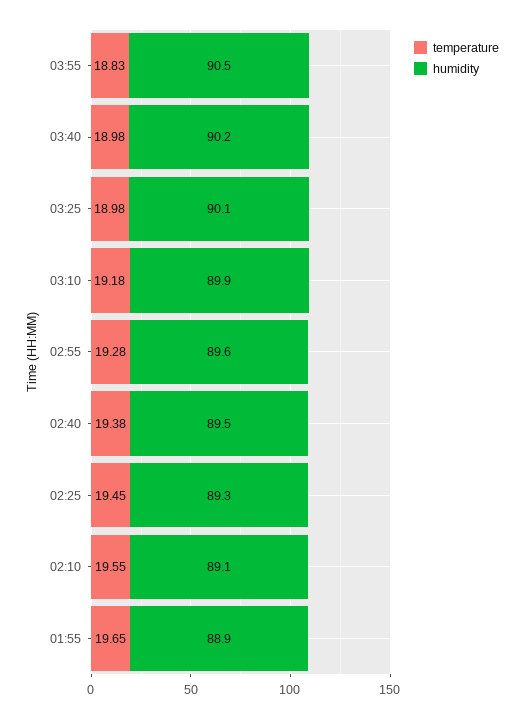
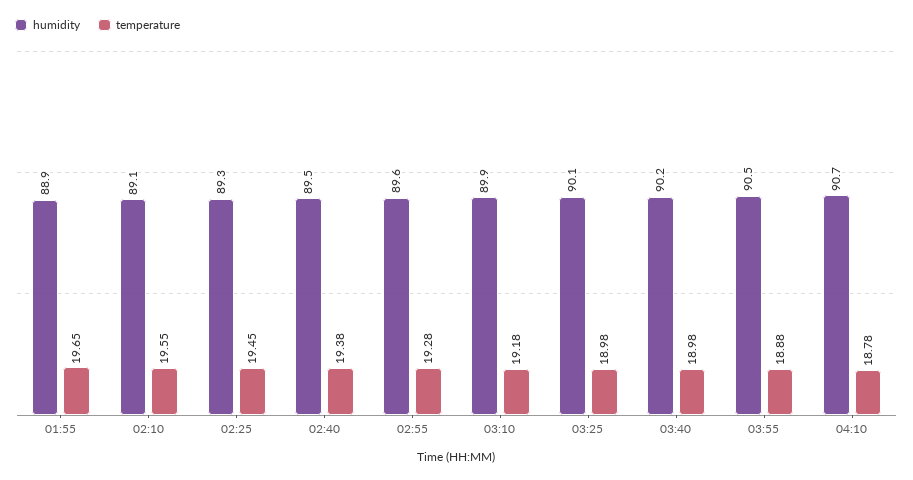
temperature, 03:55: 18.83 -> 18.88
humidity, 04:10: none -> 90.7
temperature, 04:10: none -> 18.78

